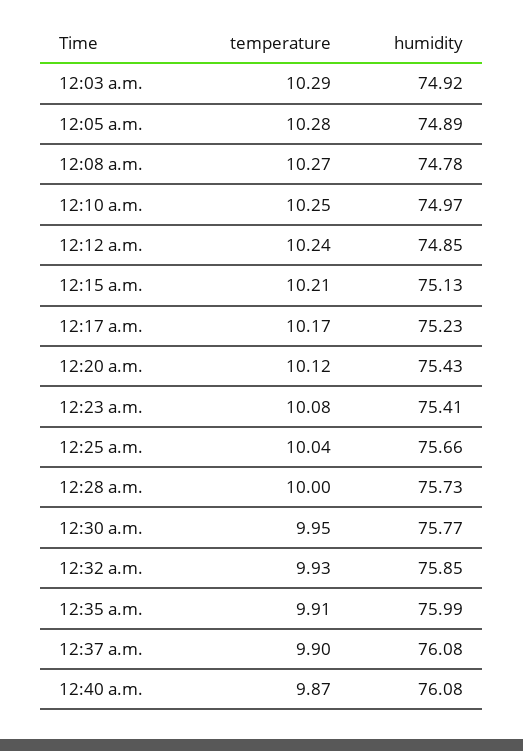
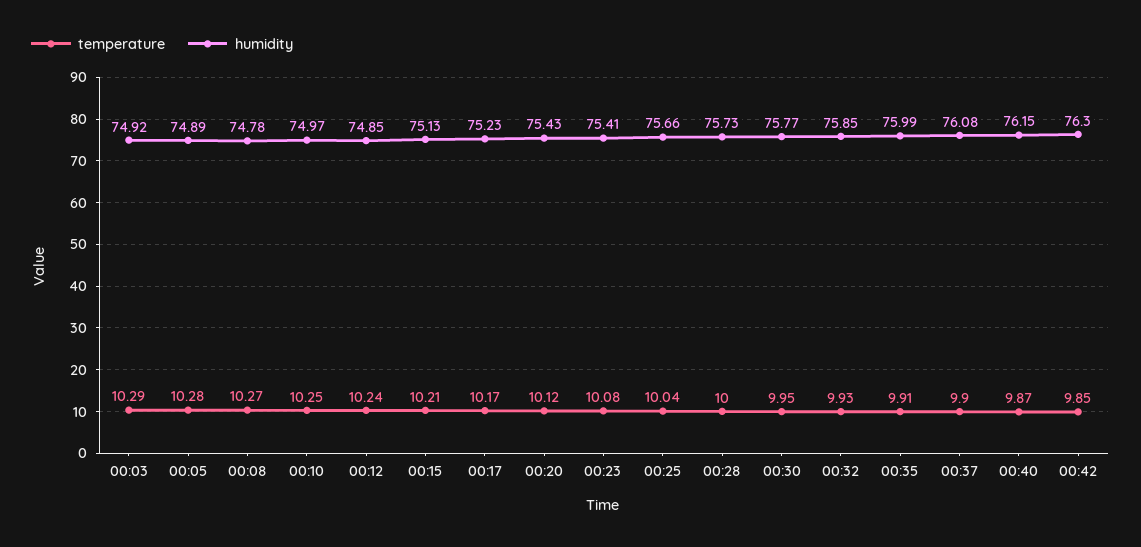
humidity, 12:40 a.m.: 76.08 -> 76.15
temperature, 00:42: none -> 9.85
humidity, 00:42: none -> 76.3

